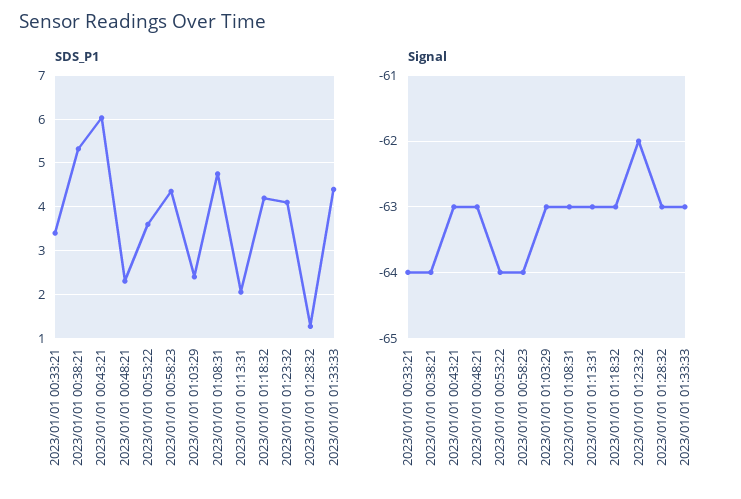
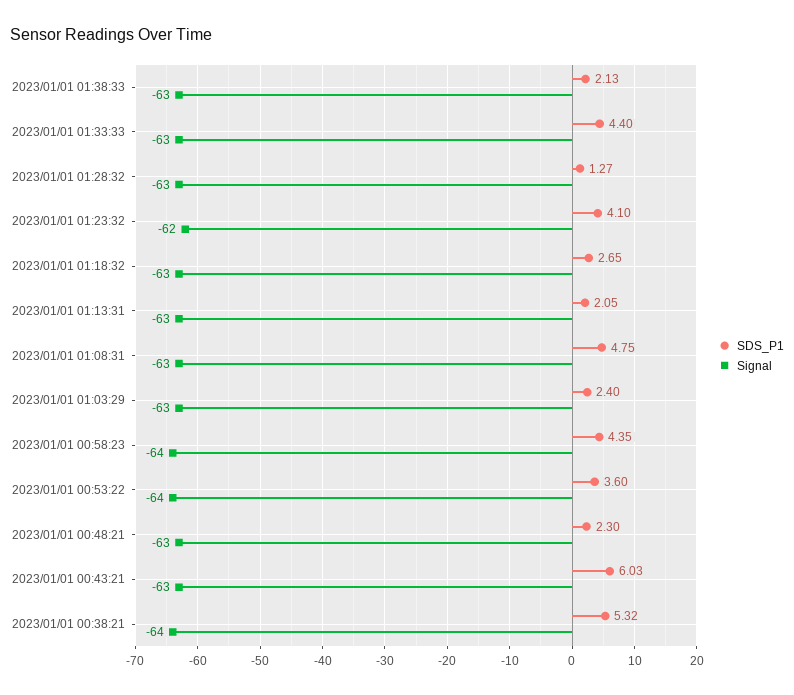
SDS_P1, 2023/01/01 00:33:21: 3.4 -> none
SDS_P1, 2023/01/01 01:18:32: 4.2 -> 2.65
Signal, 2023/01/01 00:33:21: -64 -> none
SDS_P1, 2023/01/01 01:38:33: none -> 2.13
Signal, 2023/01/01 01:38:33: none -> -63

